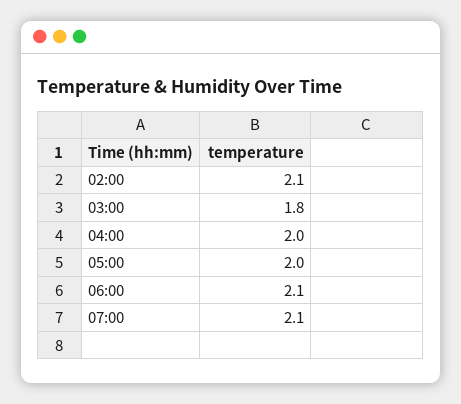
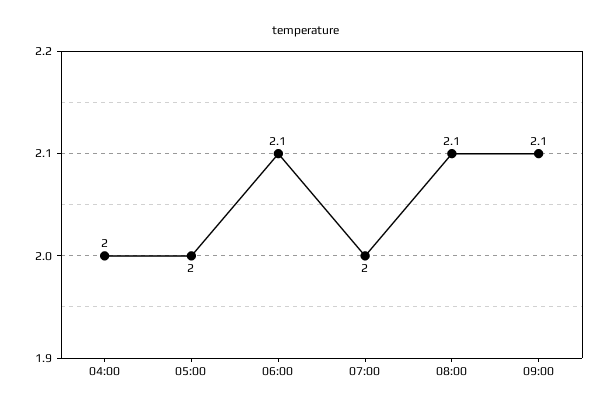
02:00: 2.1 -> none
03:00: 1.8 -> none
07:00: 2.1 -> 2
08:00: none -> 2.1
09:00: none -> 2.1

